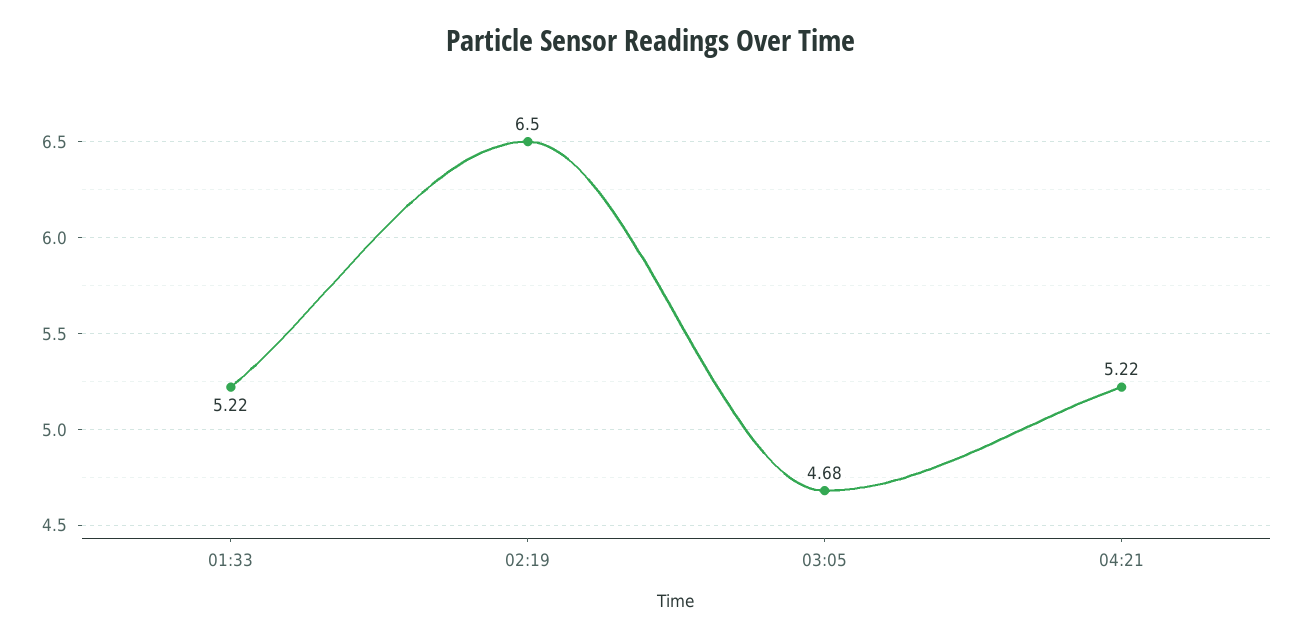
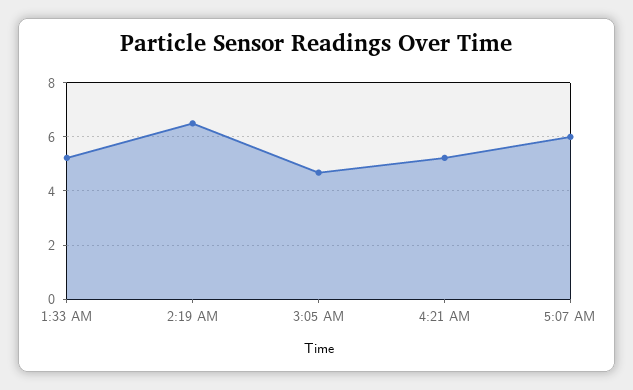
5:07 AM: none -> 6

